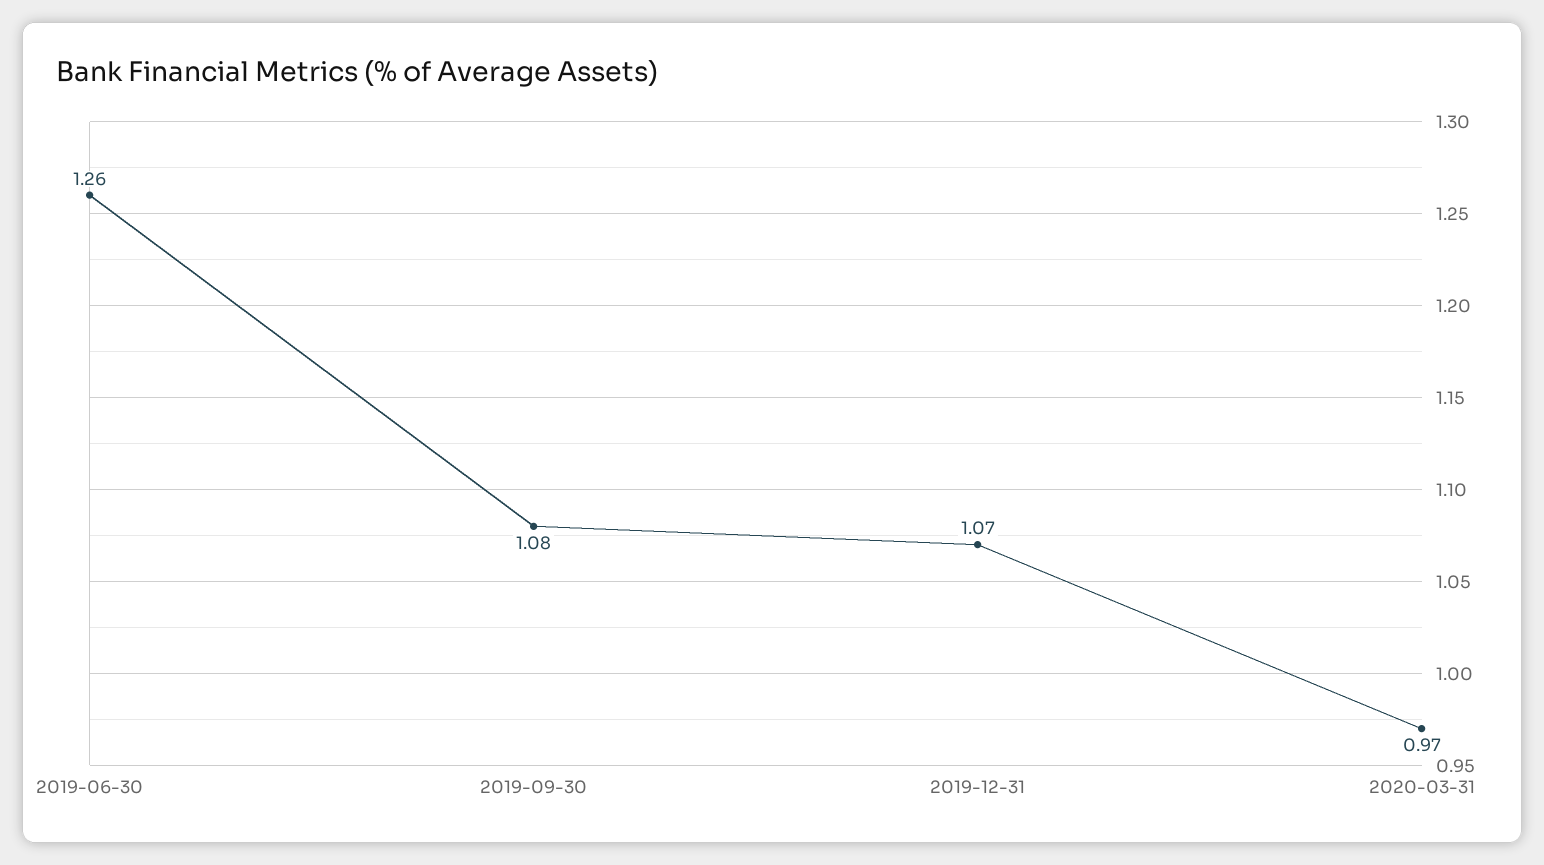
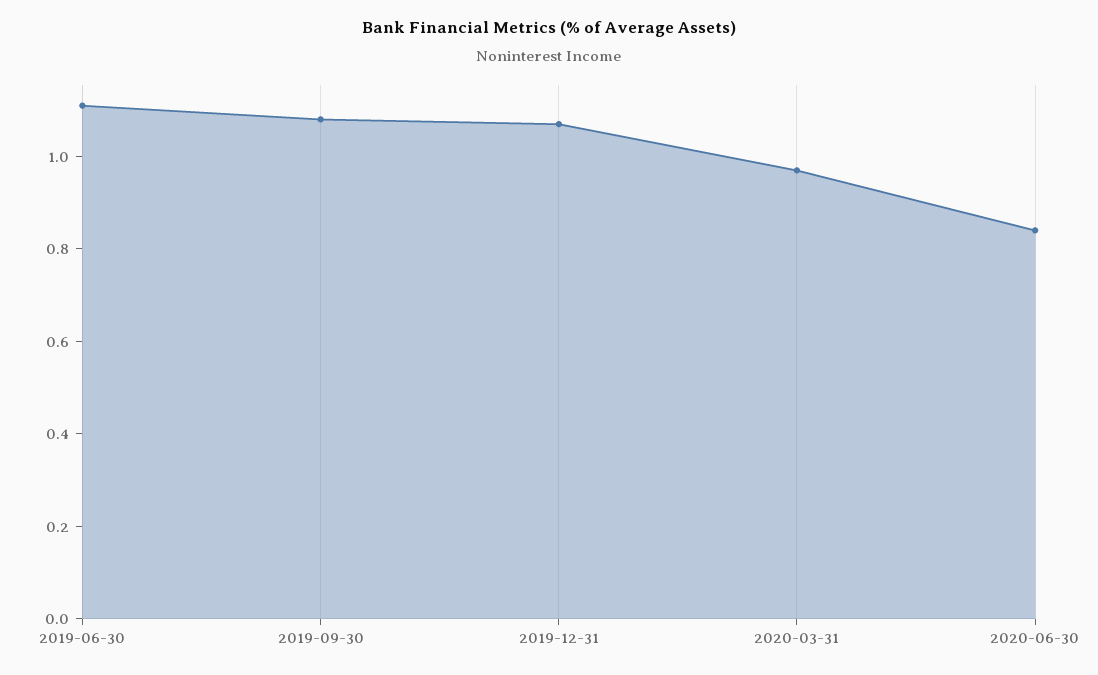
2019-06-30: 1.26 -> 1.1
2020-06-30: none -> 0.85

